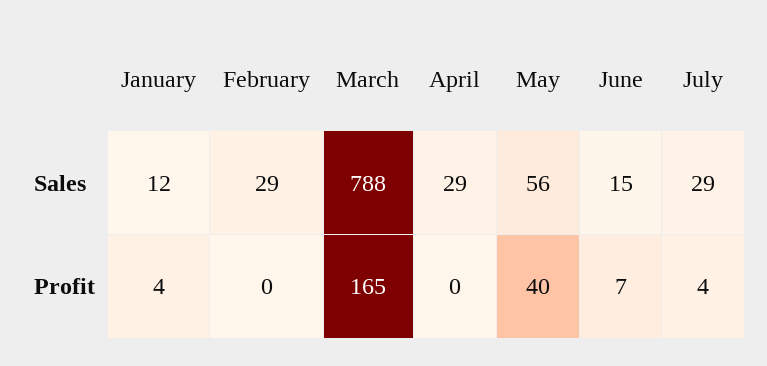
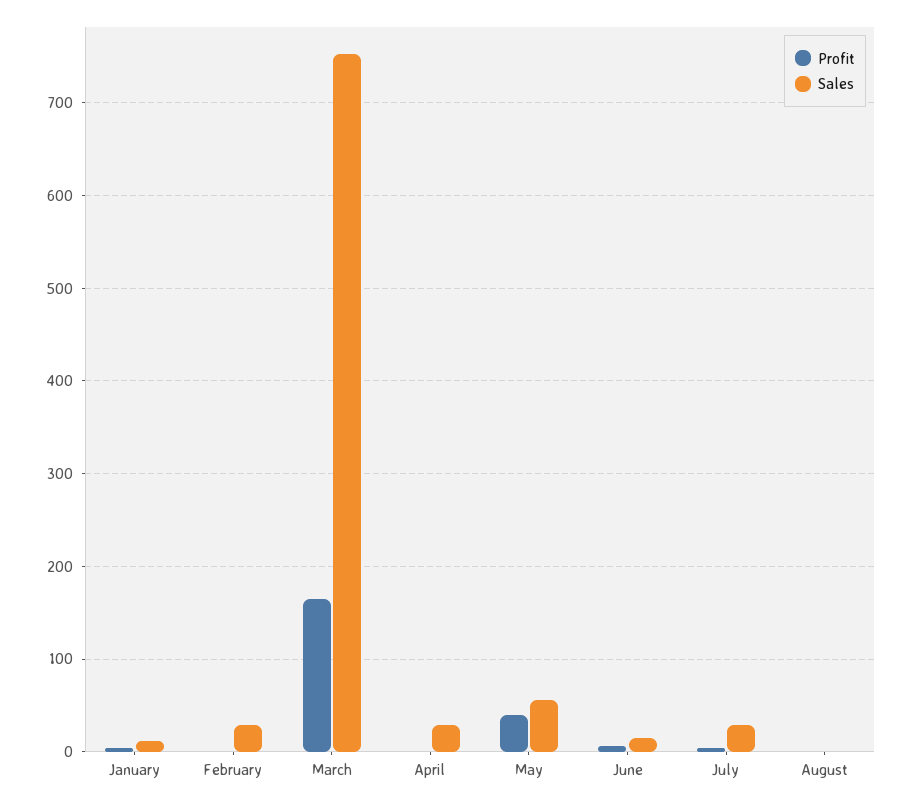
Sales, March: 788 -> 750
Profit, August: none -> 0
Sales, August: none -> 0

